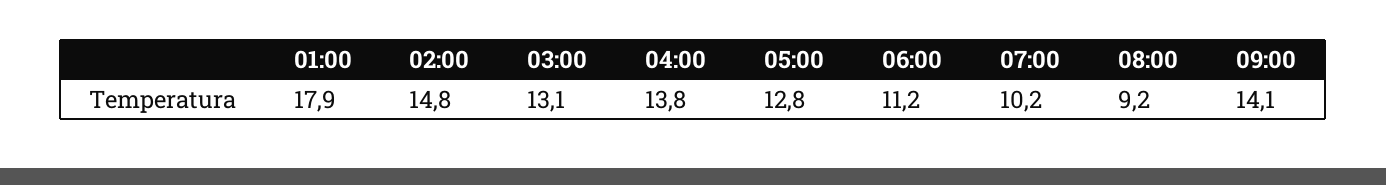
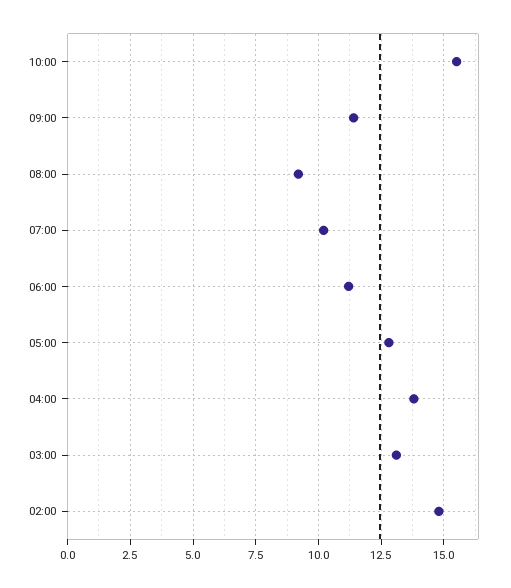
01:00: 17.9 -> none
09:00: 14.1 -> 11.5
10:00: none -> 15.5

